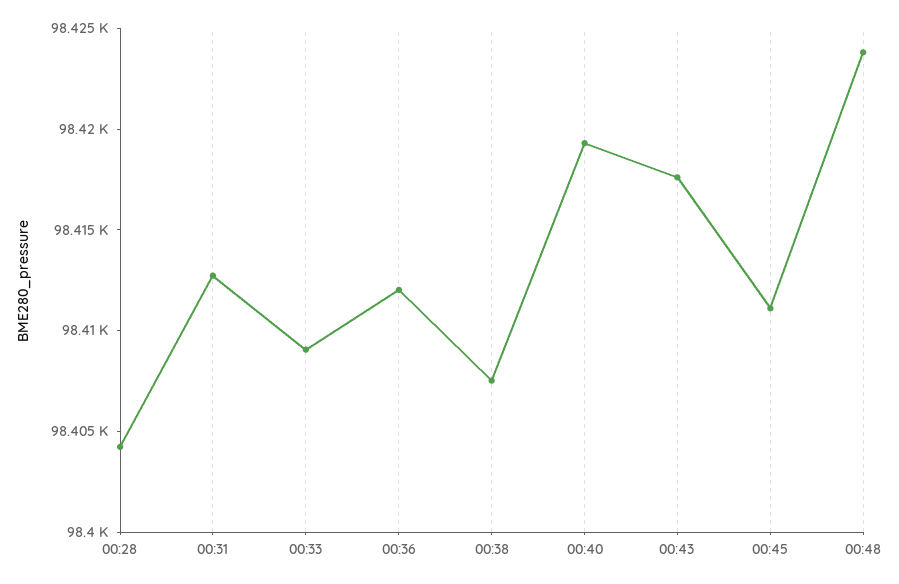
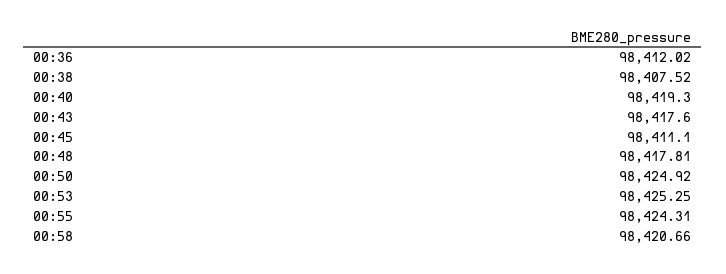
00:28: 98404 -> none
00:31: 98413 -> none
00:33: 98409 -> none
00:48: 98424 -> 98417.81
00:50: none -> 98424.92
00:53: none -> 98425.25
00:55: none -> 98424.31
00:58: none -> 98420.66

